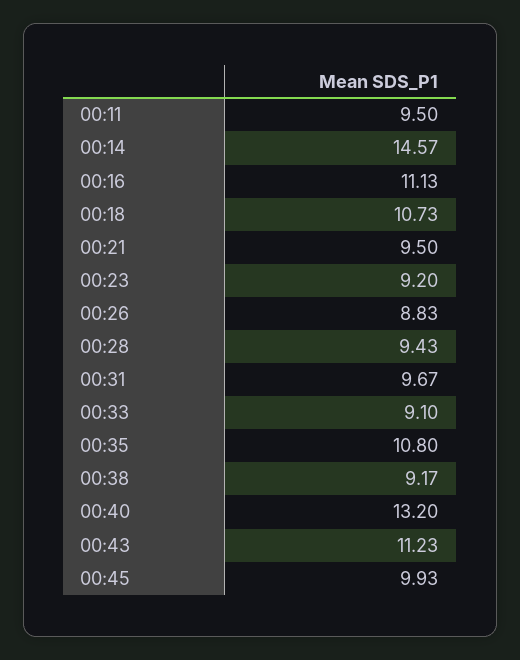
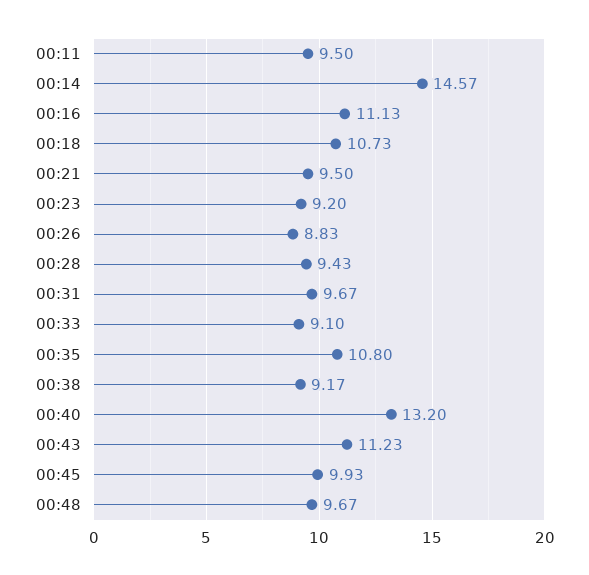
00:48: none -> 9.67

